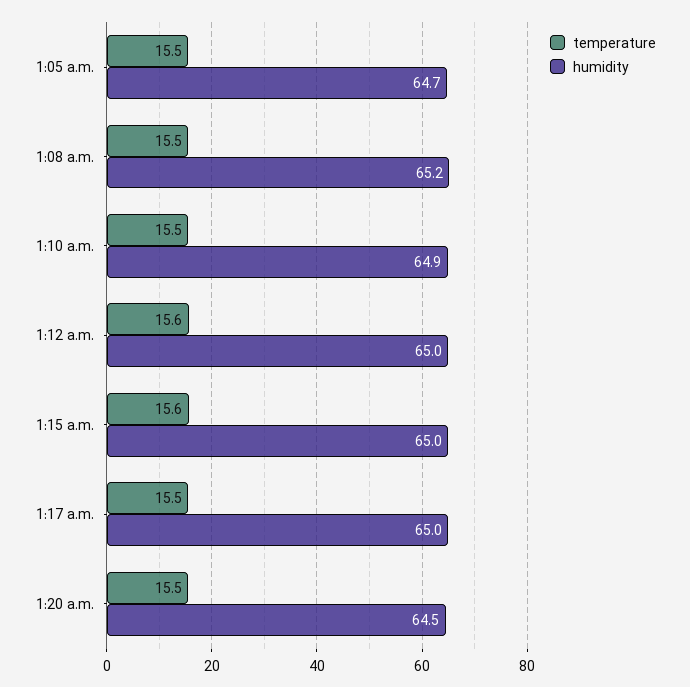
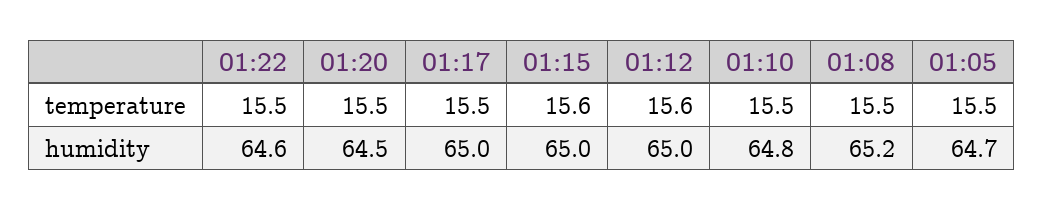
humidity, 1:10 a.m.: 64.9 -> 64.8
temperature, 01:22: none -> 15.5
humidity, 01:22: none -> 64.6

